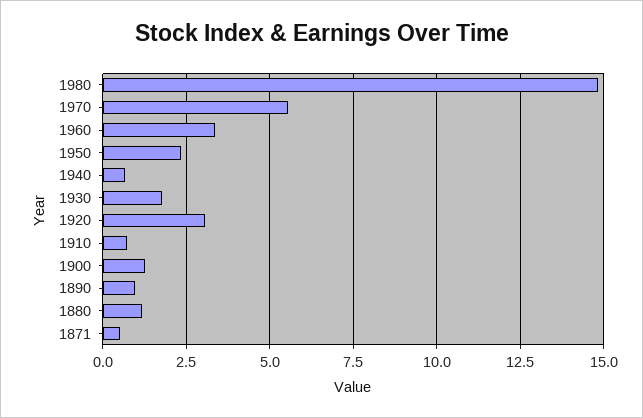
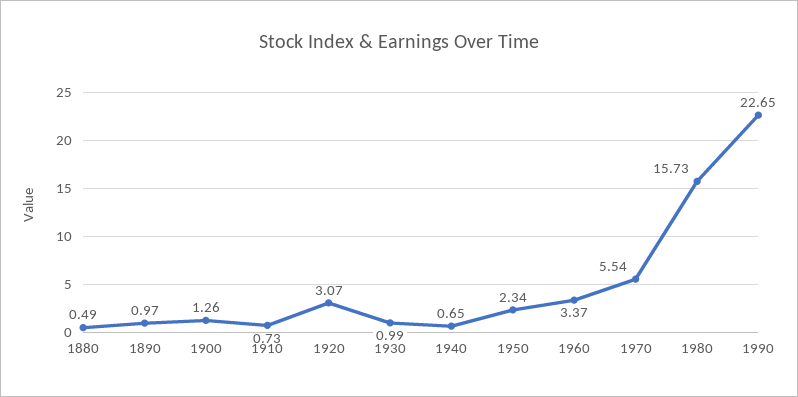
1980: 14.75 -> 15.73
1930: 1.75 -> 0.99
1880: 1.25 -> 0.49
1871: 0.5 -> none
1990: none -> 22.65

